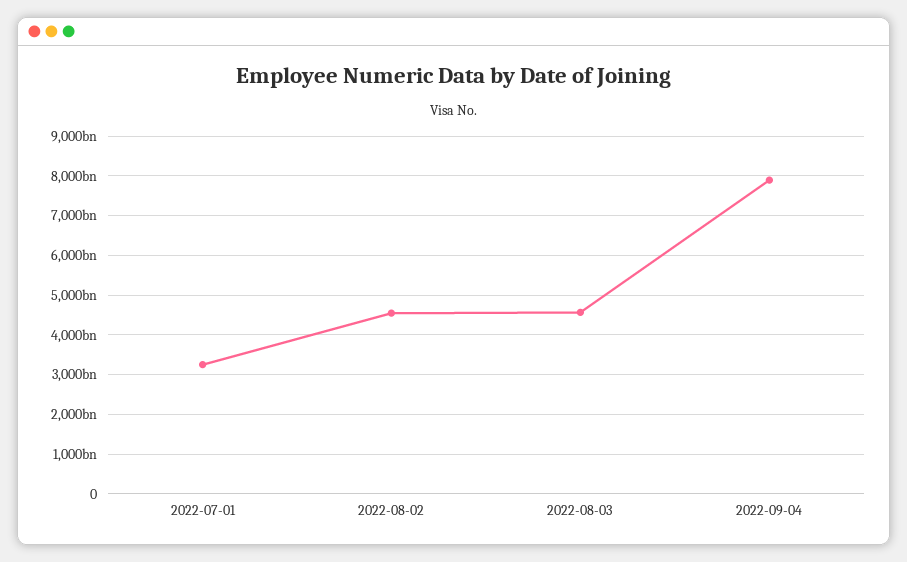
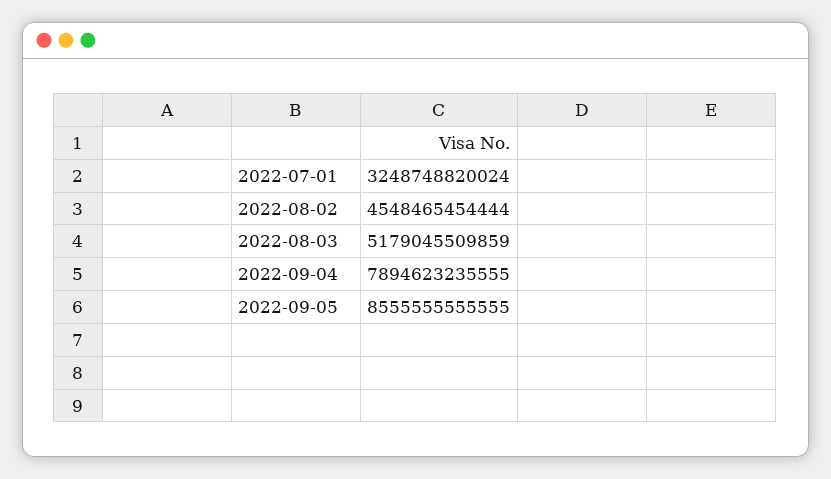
2022-08-03: 4600000000000 -> 5179045509859
2022-09-05: none -> 8555555555555

